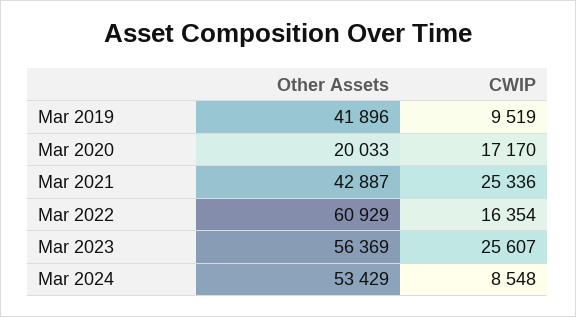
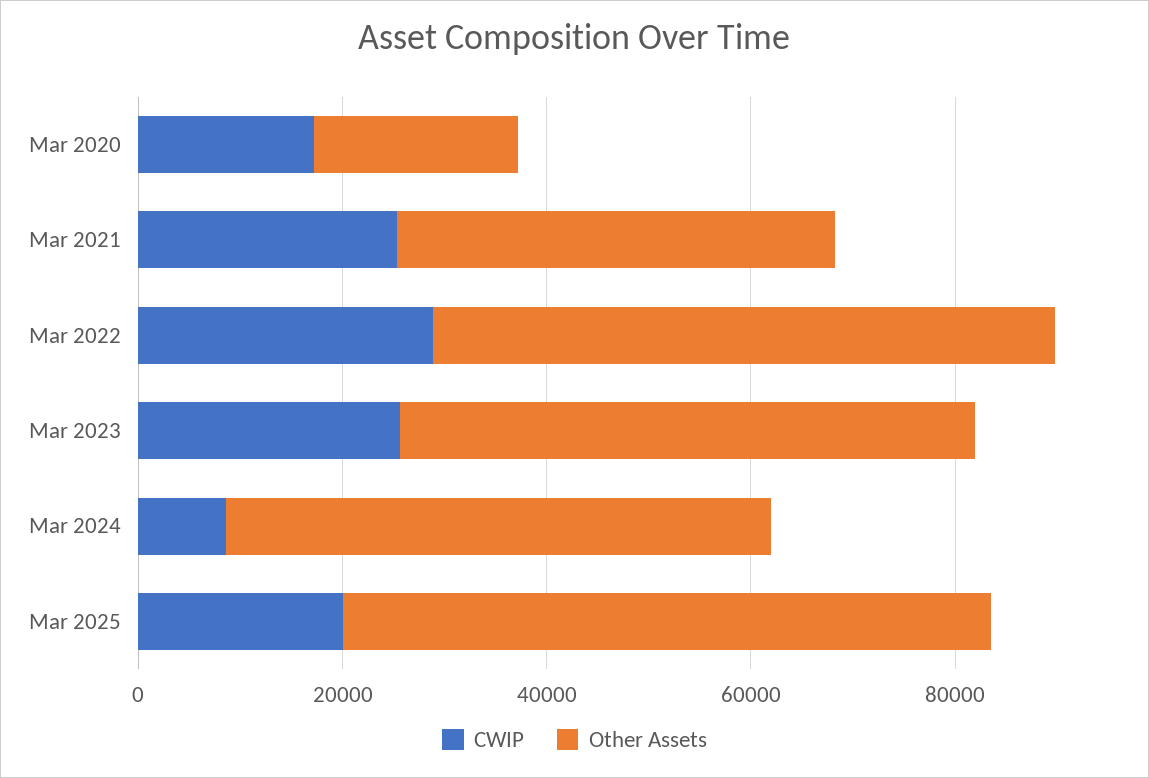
Other Assets, Mar 2019: 41896 -> none
CWIP, Mar 2019: 9519 -> none
CWIP, Mar 2022: 16354 -> 30000
CWIP, Mar 2025: none -> 20000
Other Assets, Mar 2025: none -> 65000

